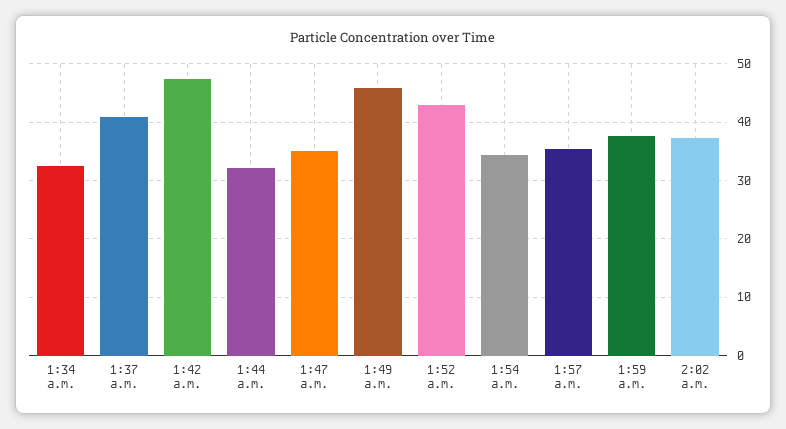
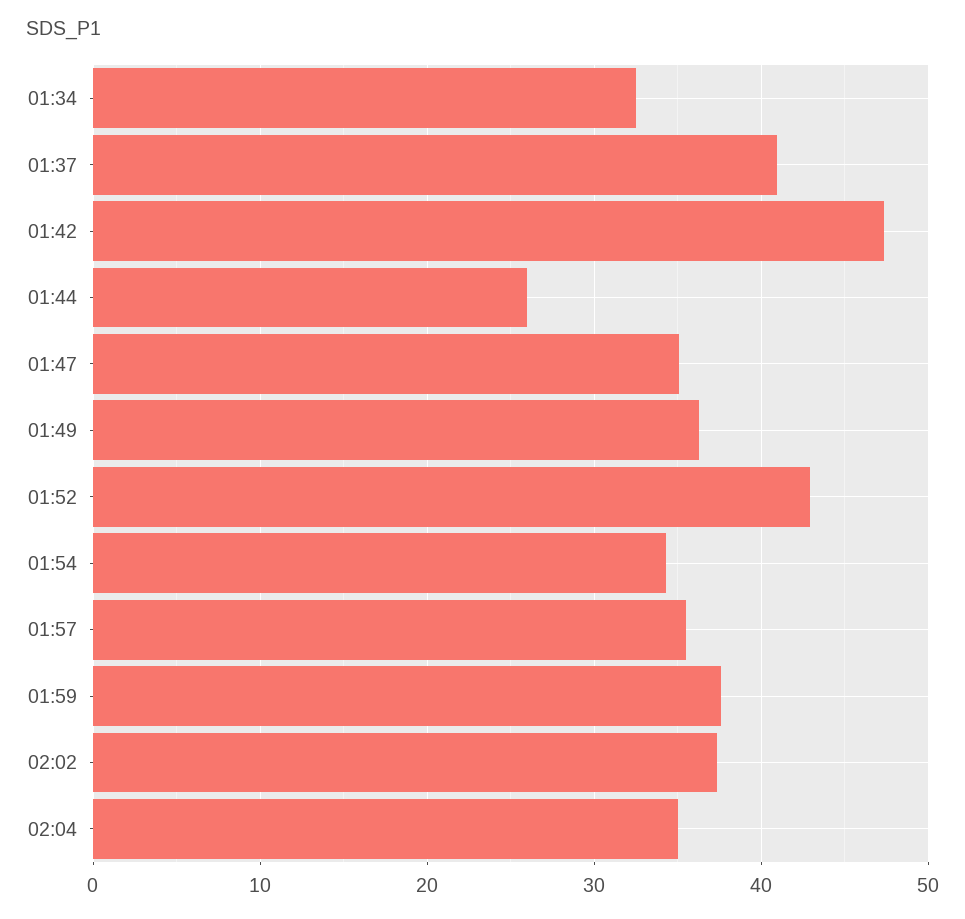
1:44 a.m.: 32 -> 26
1:49 a.m.: 46 -> 36
02:04: none -> 35

